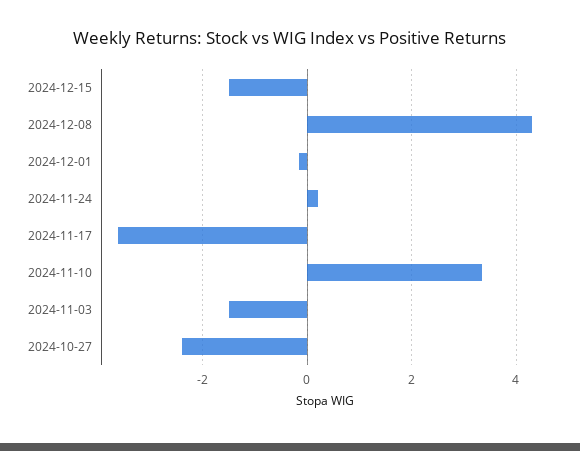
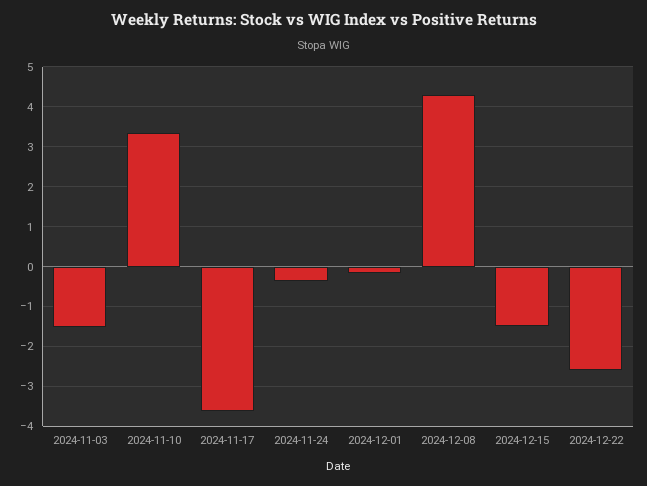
2024-11-24: 0.2 -> -0.4
2024-10-27: -2.4 -> none
2024-12-22: none -> -2.6

